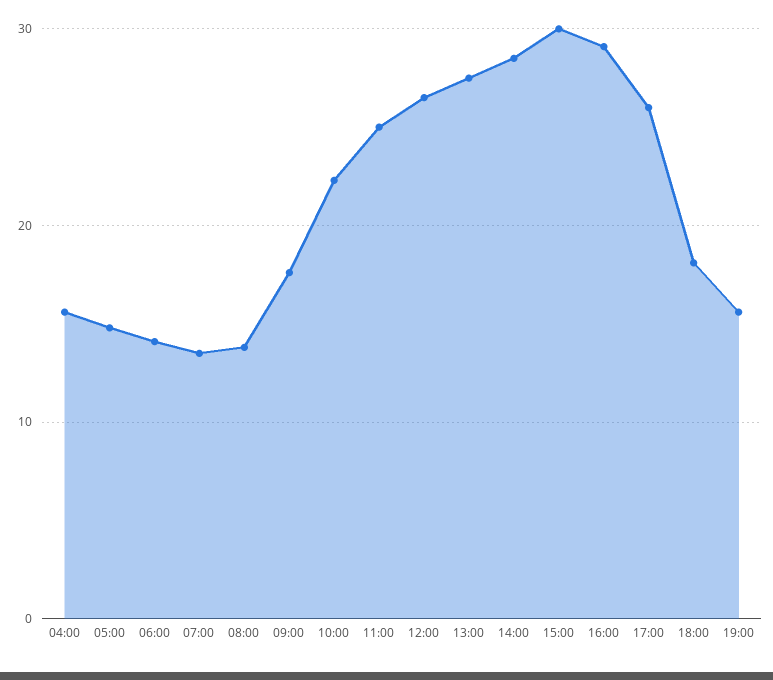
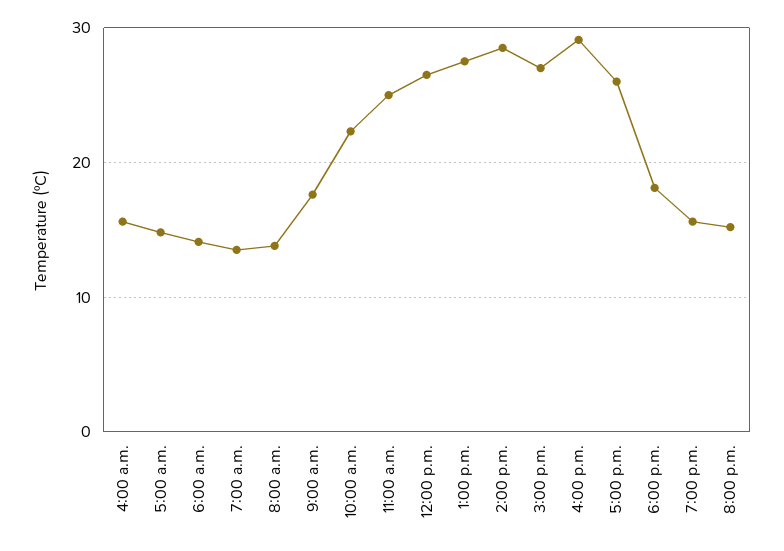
15:00: 30 -> 27
8:00 p.m.: none -> 15

